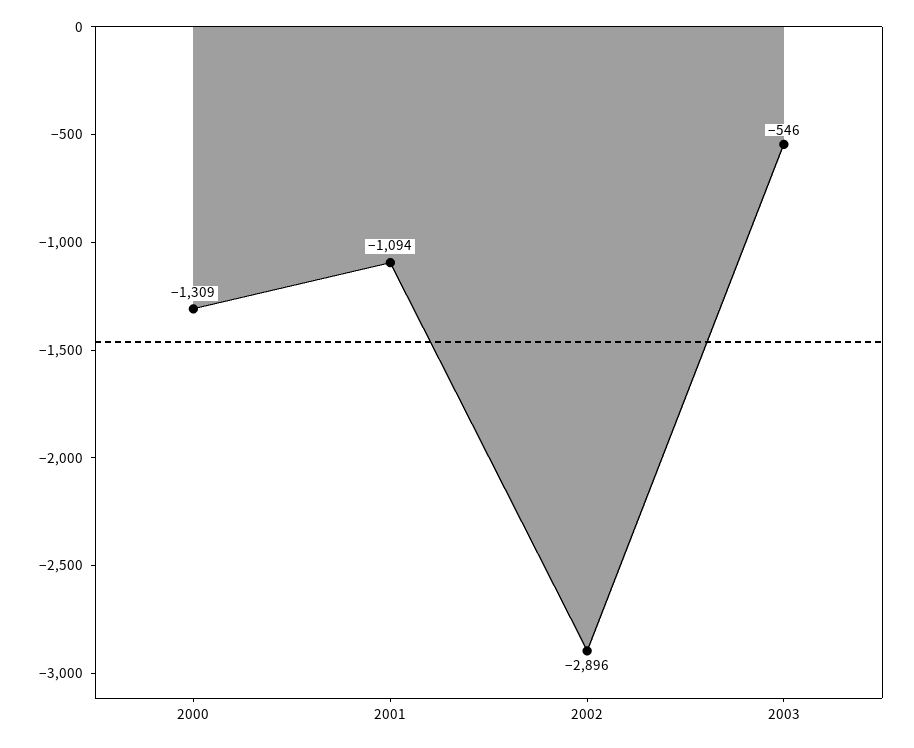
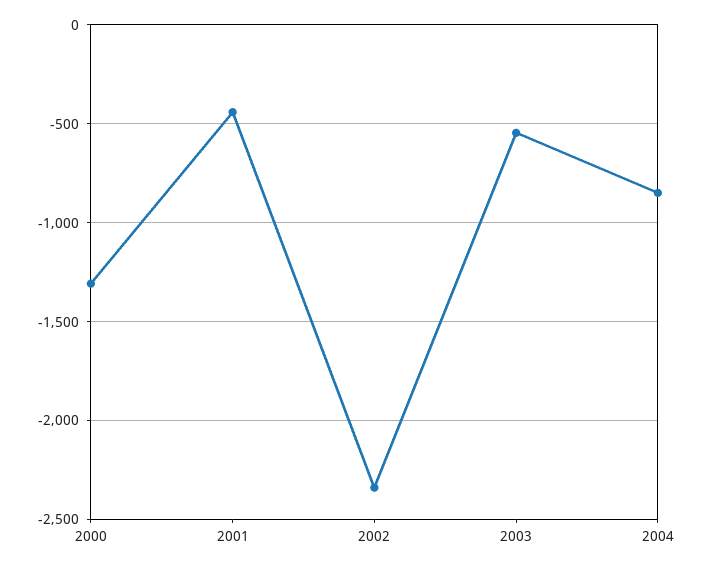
2001: -1094 -> -450
2002: -2896 -> -2350
2004: none -> -850

